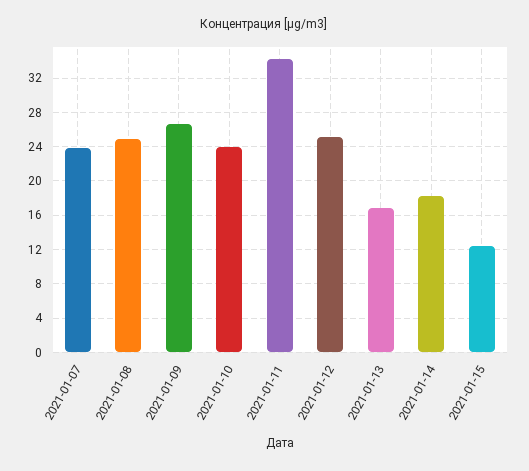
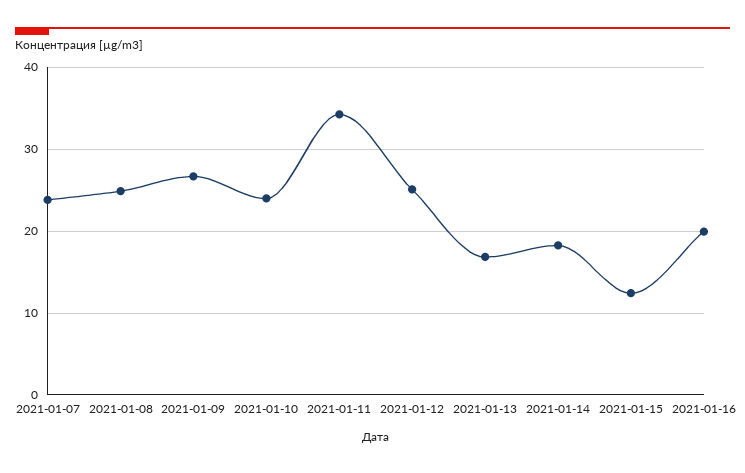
2021-01-16: none -> 20

